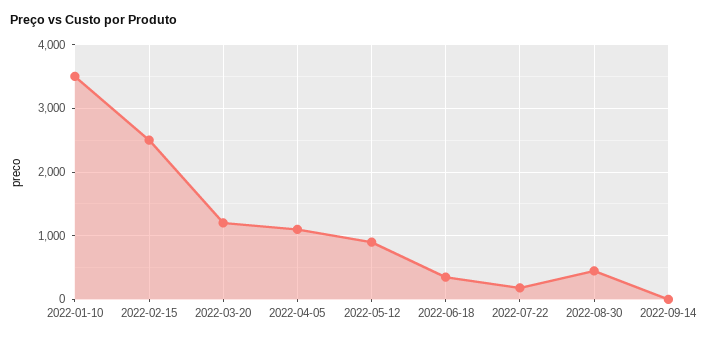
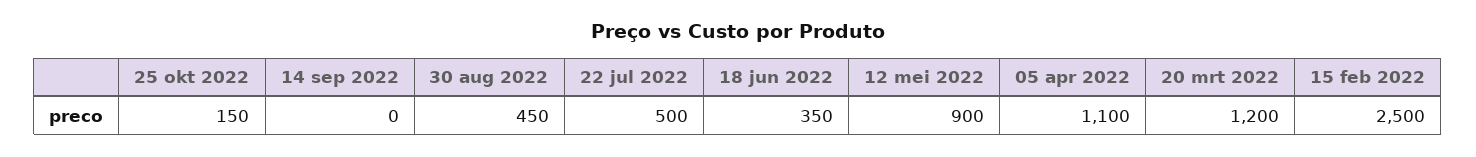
2022-01-10: 3500 -> none
2022-07-22: 200 -> 500
25 okt 2022: none -> 150

